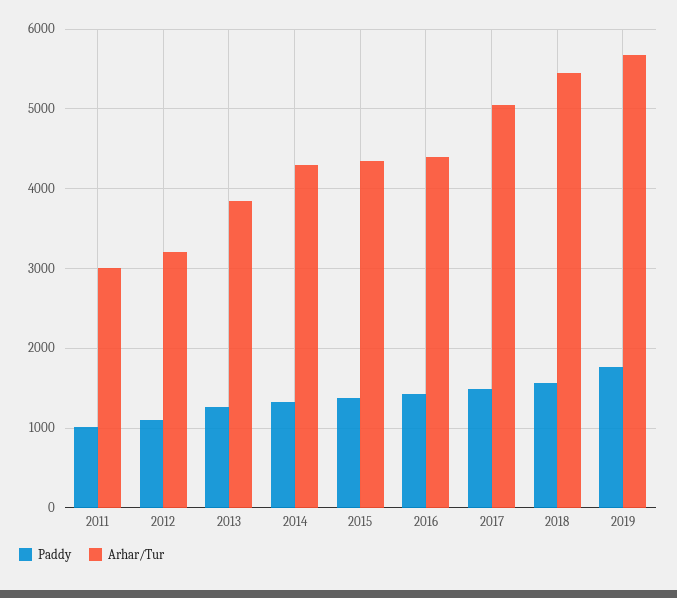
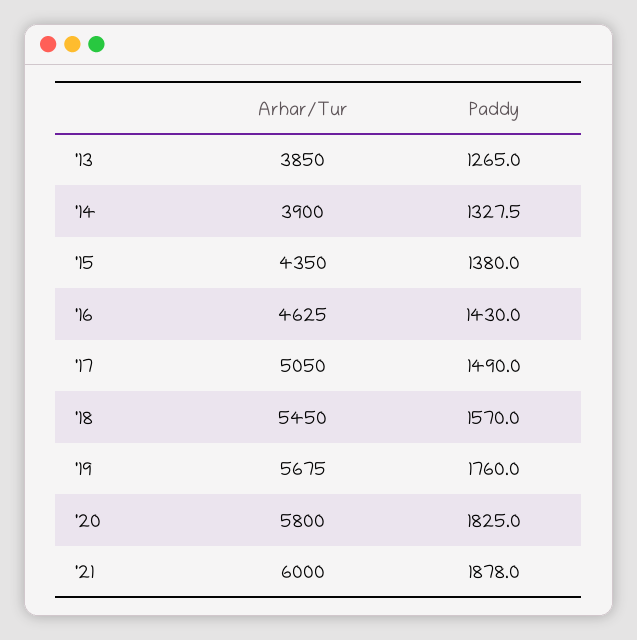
Paddy, 2011: 1000 -> none
Arhar/Tur, 2011: 3000 -> none
Paddy, 2012: 1100 -> none
Arhar/Tur, 2012: 3200 -> none
Arhar/Tur, 2014: 4300 -> 3900
Arhar/Tur, 2016: 4400 -> 4625
Arhar/Tur, '20: none -> 5800
Paddy, '20: none -> 1825
Arhar/Tur, '21: none -> 6000
Paddy, '21: none -> 1878

